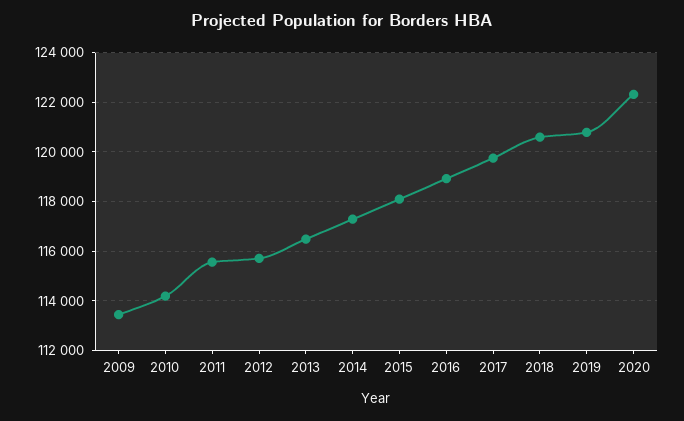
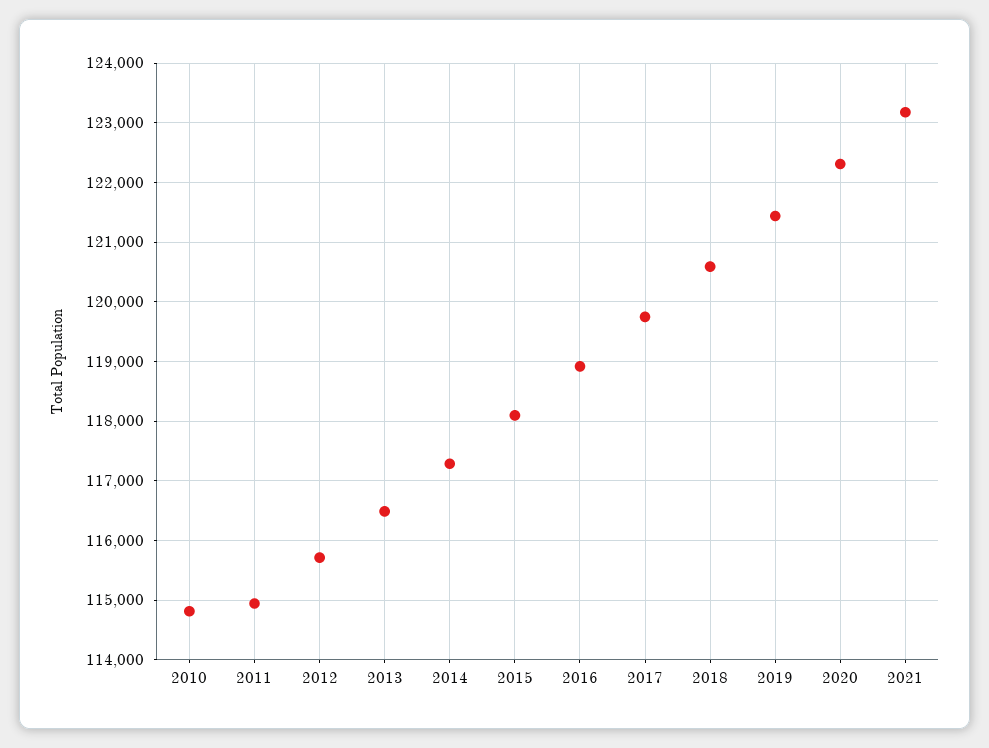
2009: 113500 -> none
2010: 114250 -> 114800
2011: 115500 -> 115000
2019: 120750 -> 121400
2021: none -> 123200

